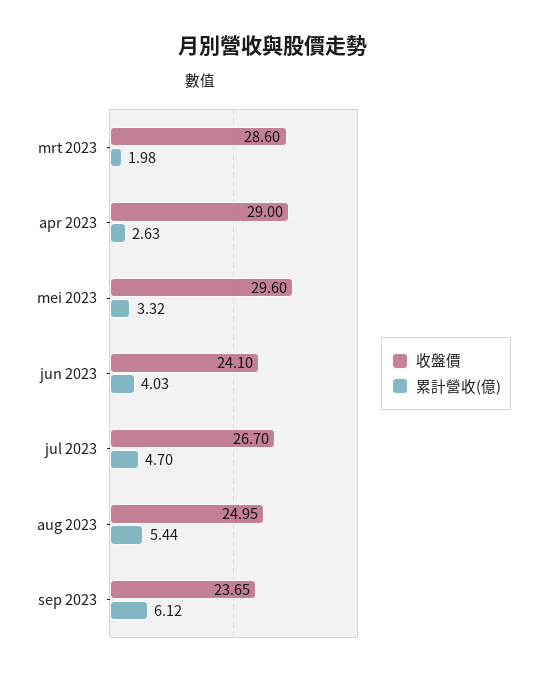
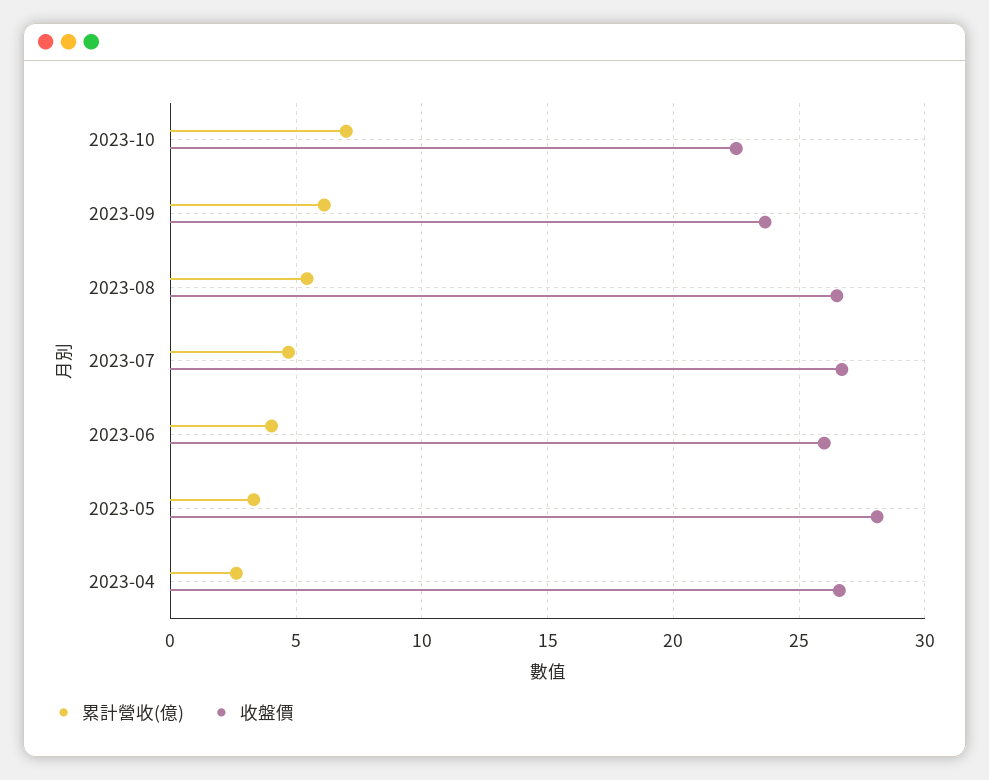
收盤價, mrt 2023: 28.6 -> none
累計營收(億), mrt 2023: 1.98 -> none
收盤價, apr 2023: 29 -> 26.5
收盤價, mei 2023: 29.6 -> 28
收盤價, jun 2023: 24.1 -> 26
收盤價, aug 2023: 24.95 -> 26.5
累計營收(億), 2023-10: none -> 7
收盤價, 2023-10: none -> 22.5

